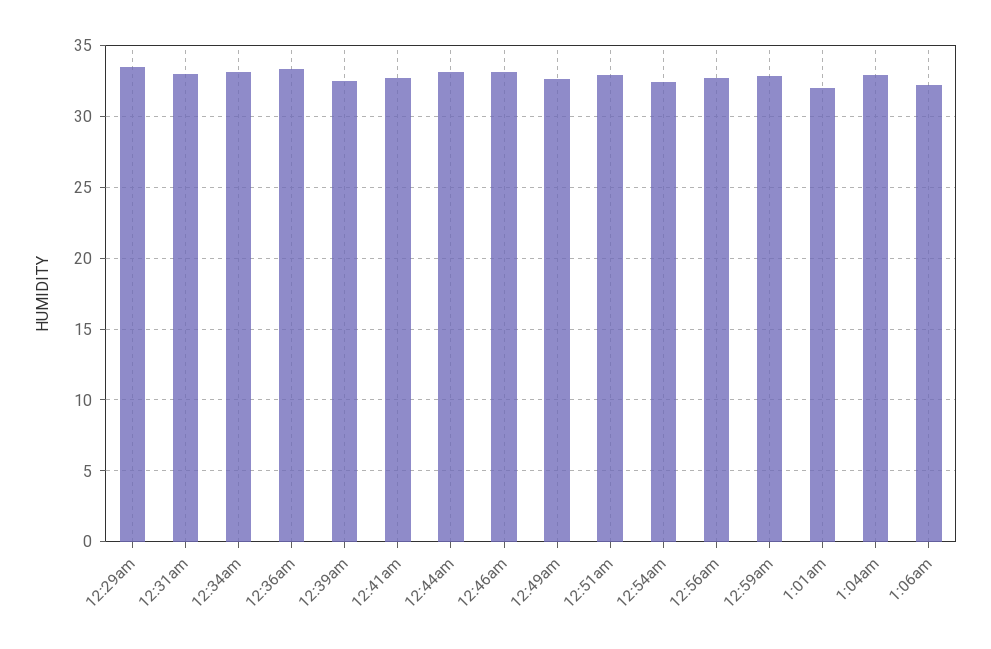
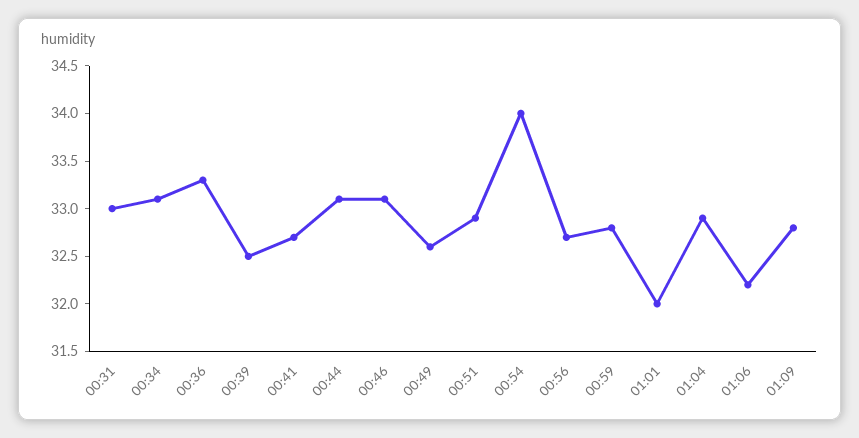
12:29am: 33.5 -> none
12:54am: 32.5 -> 34
01:09: none -> 32.8

